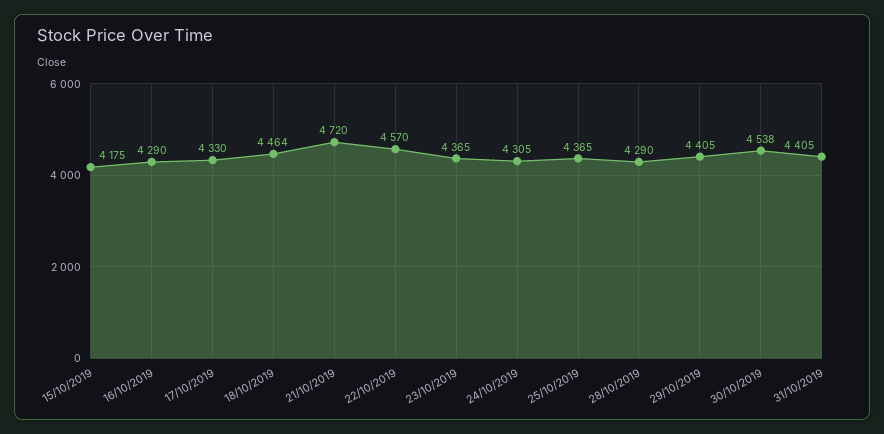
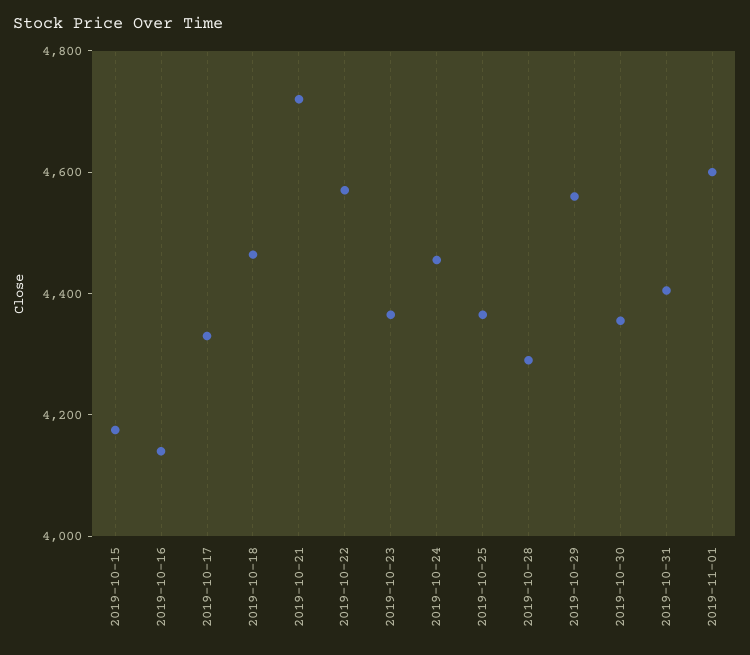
16/10/2019: 4290 -> 4150
24/10/2019: 4305 -> 4450
29/10/2019: 4405 -> 4550
30/10/2019: 4538 -> 4350
2019-11-01: none -> 4600

